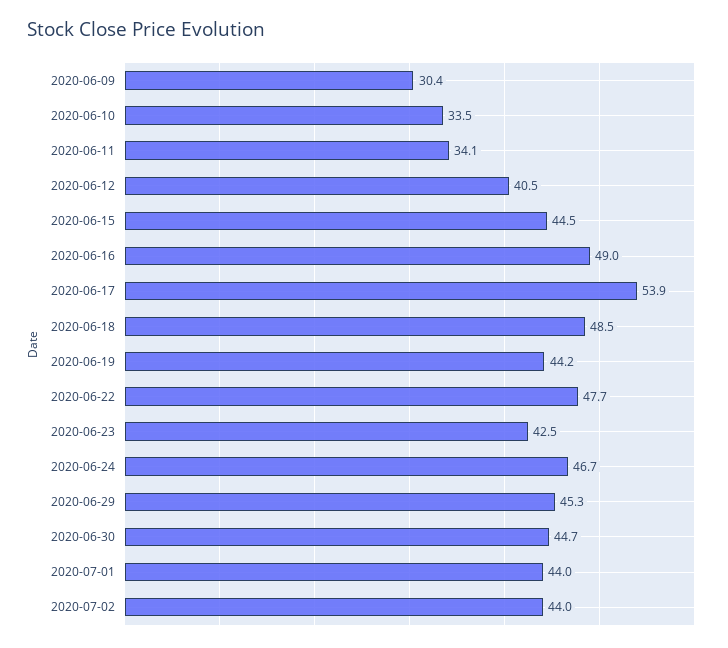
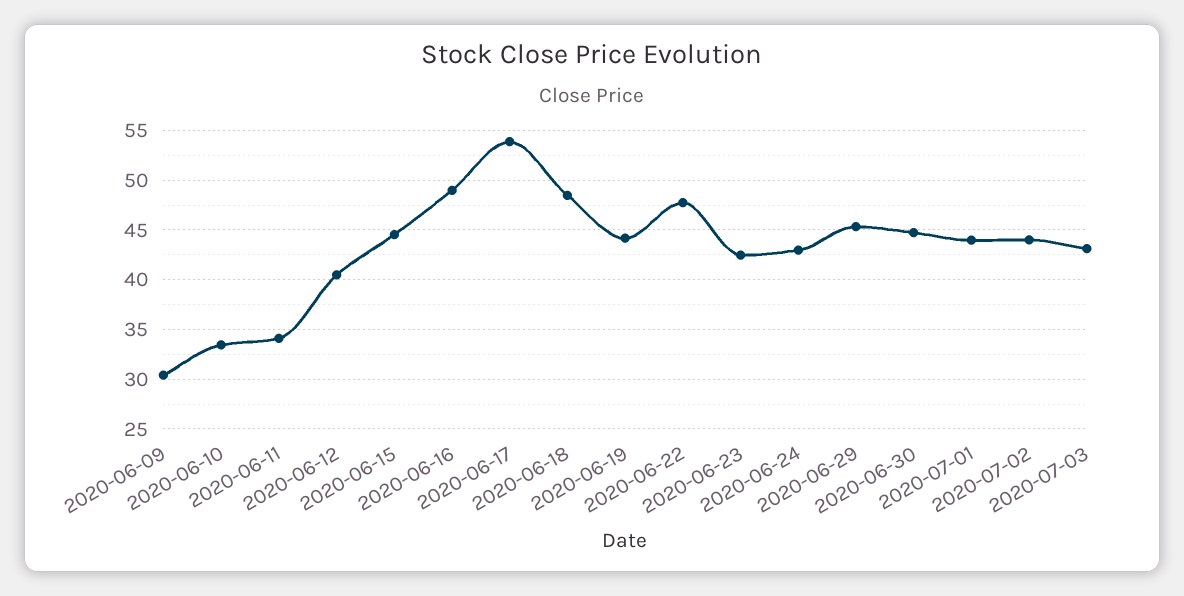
2020-06-24: 46.7 -> 43
2020-07-03: none -> 43

